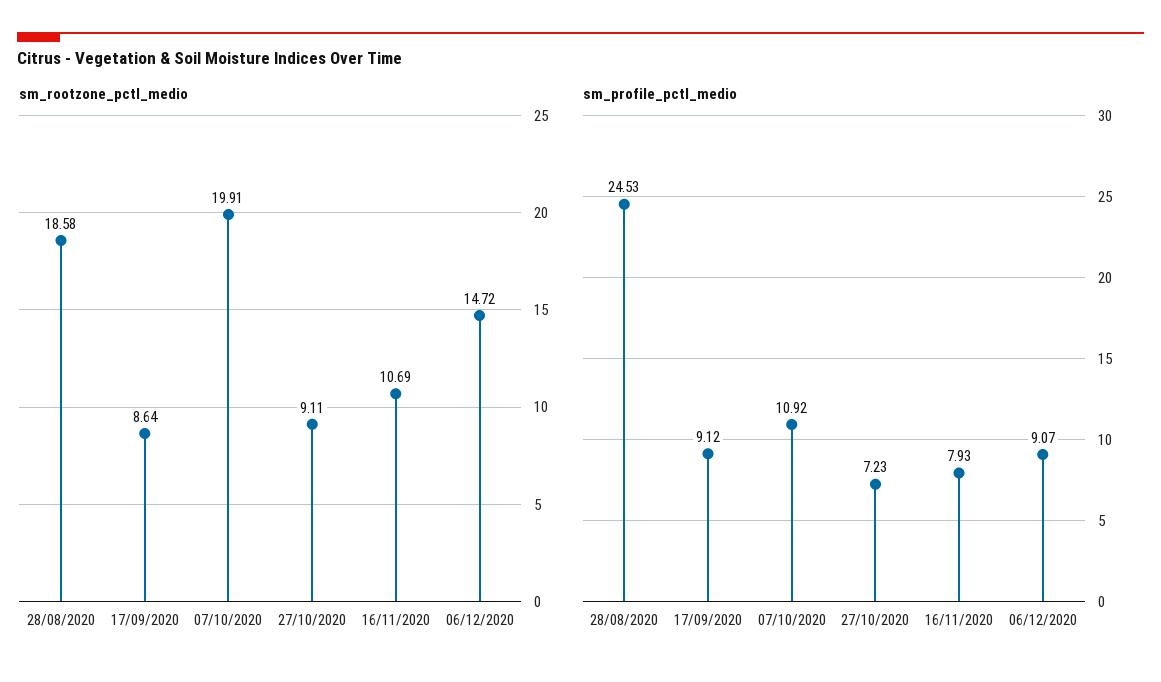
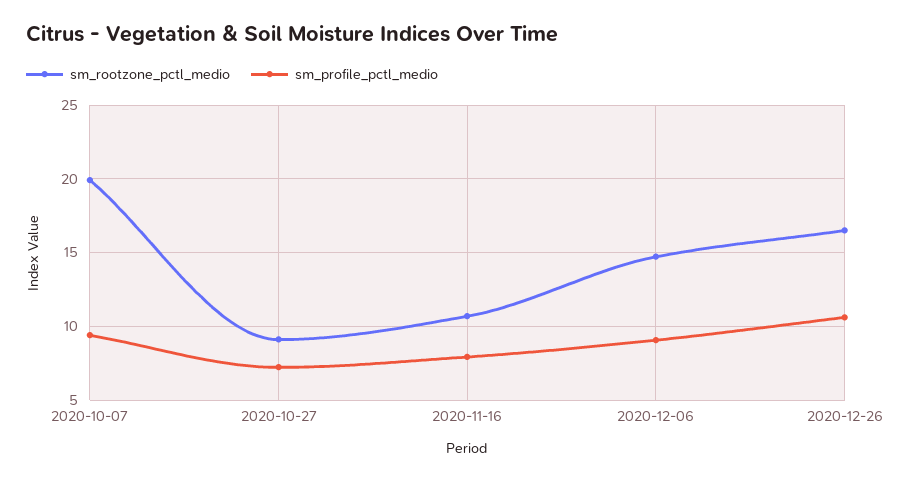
sm_rootzone_pctl_medio, 28/08/2020: 18.58 -> none
sm_rootzone_pctl_medio, 17/09/2020: 8.64 -> none
sm_profile_pctl_medio, 28/08/2020: 24.53 -> none
sm_profile_pctl_medio, 17/09/2020: 9.12 -> none
sm_profile_pctl_medio, 07/10/2020: 10.92 -> 9.5
sm_rootzone_pctl_medio, 2020-12-26: none -> 16.5
sm_profile_pctl_medio, 2020-12-26: none -> 10.5

